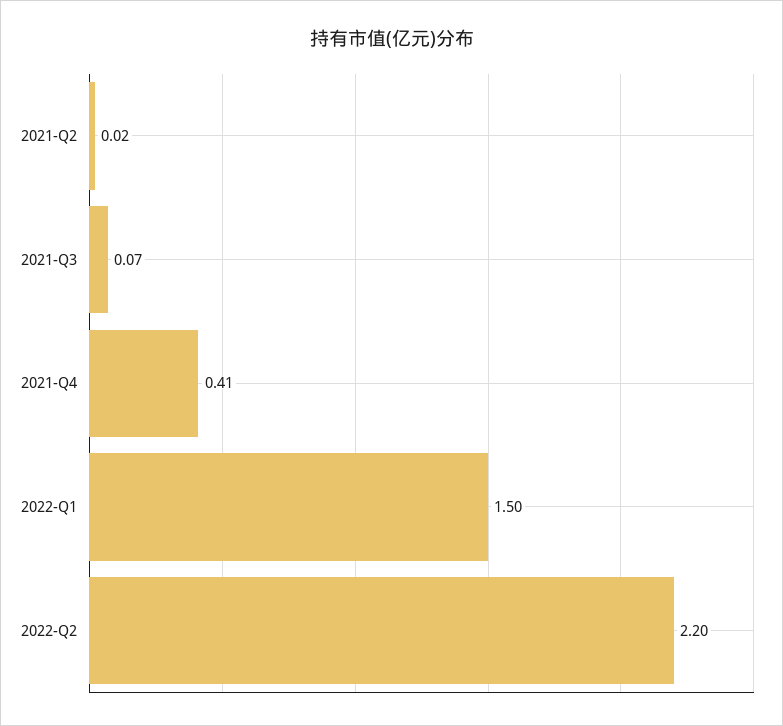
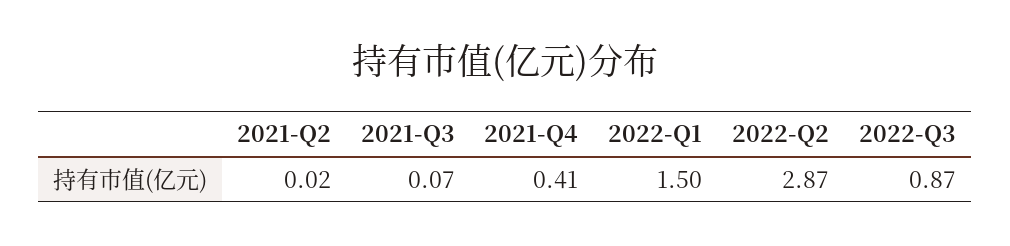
2022-Q2: 2.2 -> 2.87
2022-Q3: none -> 0.87

